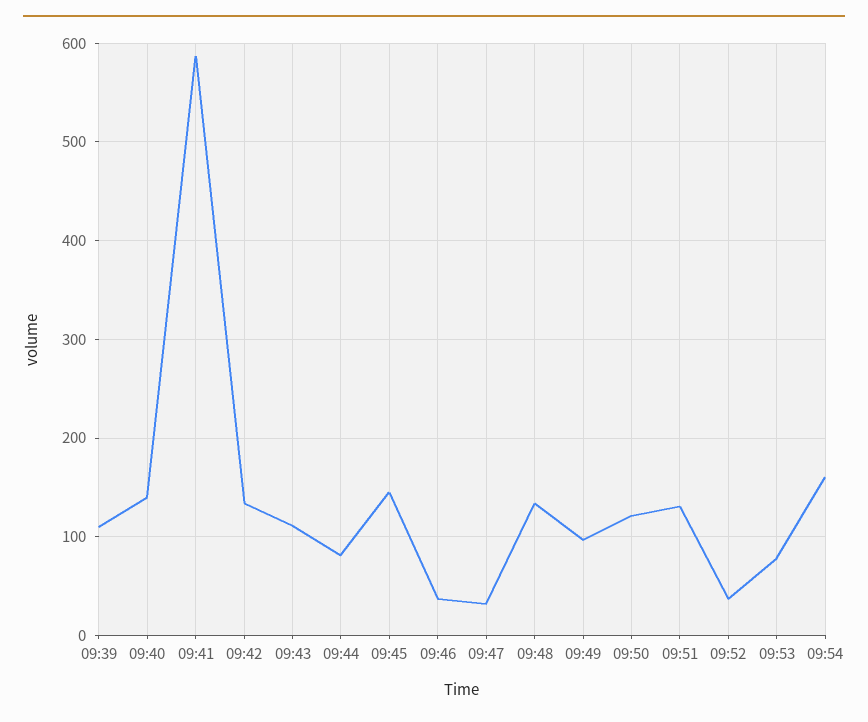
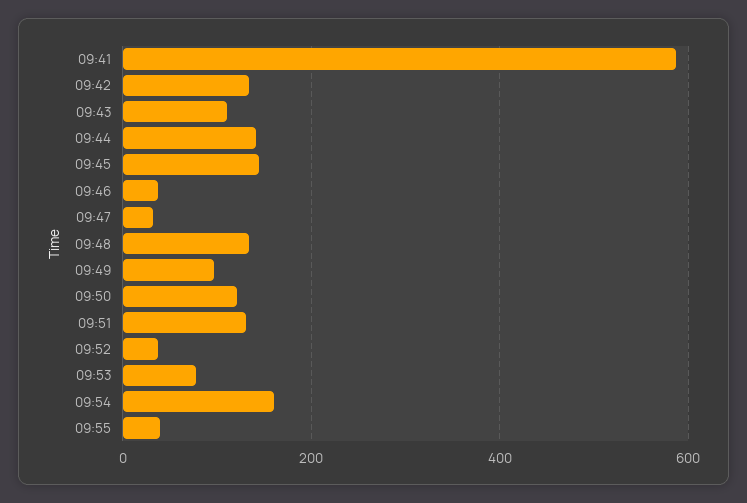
09:39: 110 -> none
09:40: 140 -> none
09:44: 80 -> 140
09:55: none -> 40

